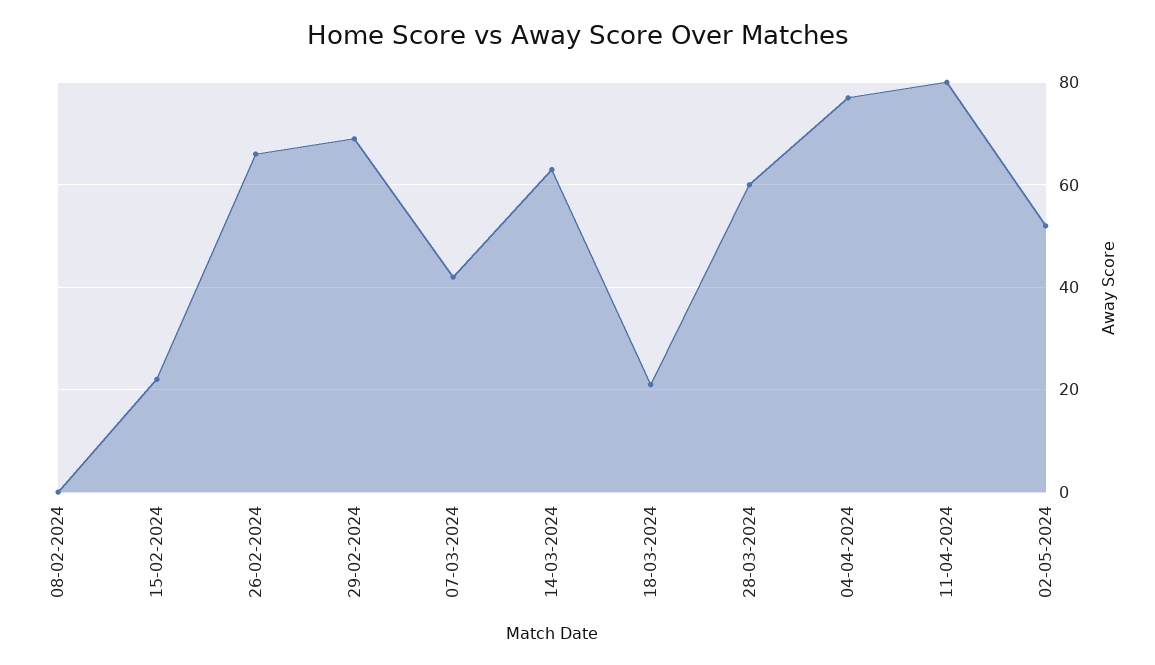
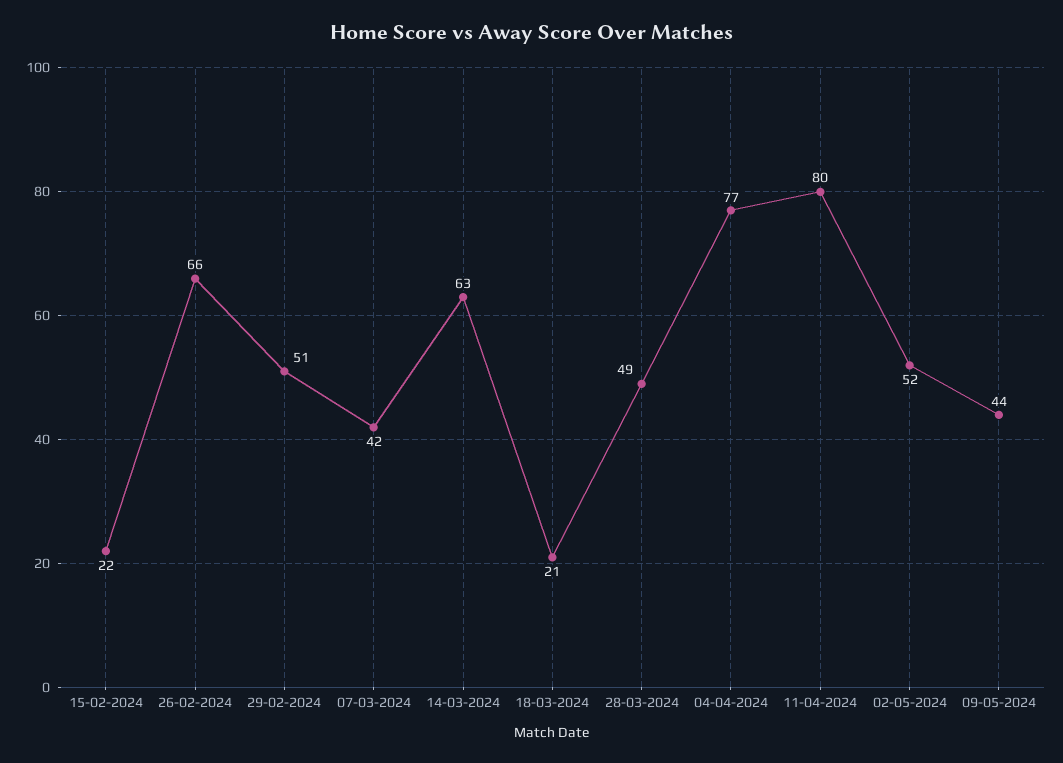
08-02-2024: 0 -> none
29-02-2024: 70 -> 51
28-03-2024: 60 -> 49
09-05-2024: none -> 44

